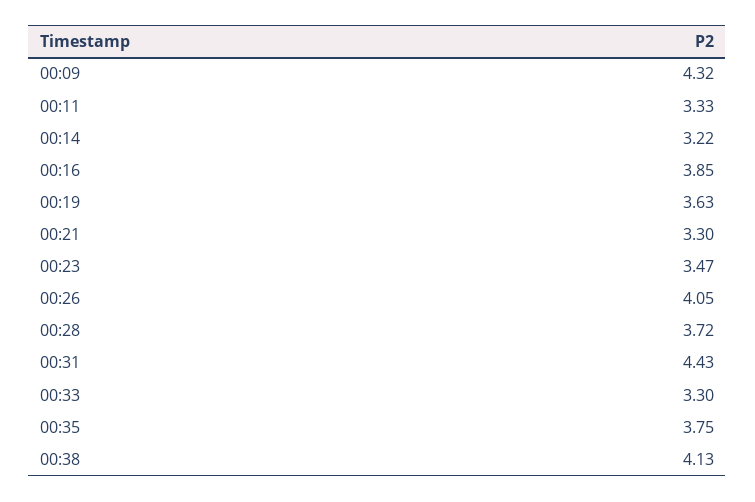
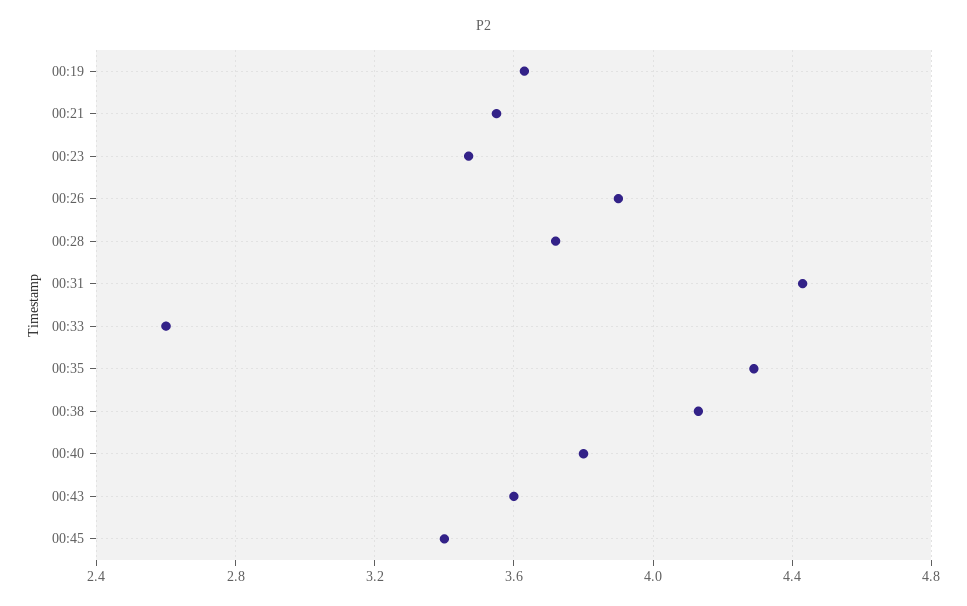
00:09: 4.32 -> none
00:11: 3.33 -> none
00:14: 3.22 -> none
00:16: 3.85 -> none
00:21: 3.3 -> 3.55
00:26: 4.05 -> 3.9
00:33: 3.3 -> 2.6
00:35: 3.75 -> 4.3
00:40: none -> 3.8
00:43: none -> 3.6
00:45: none -> 3.4

